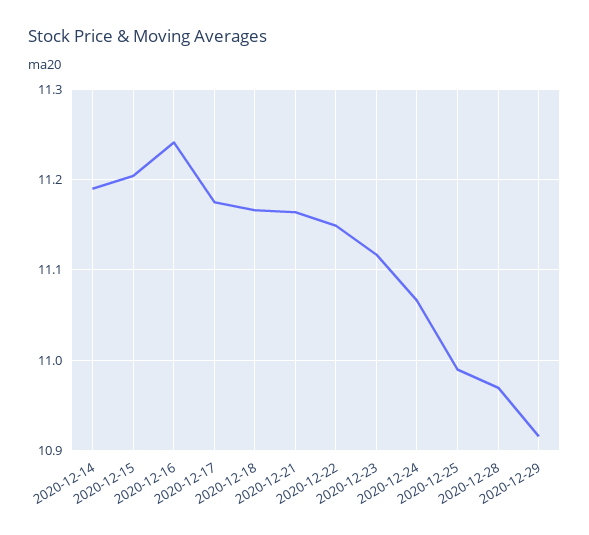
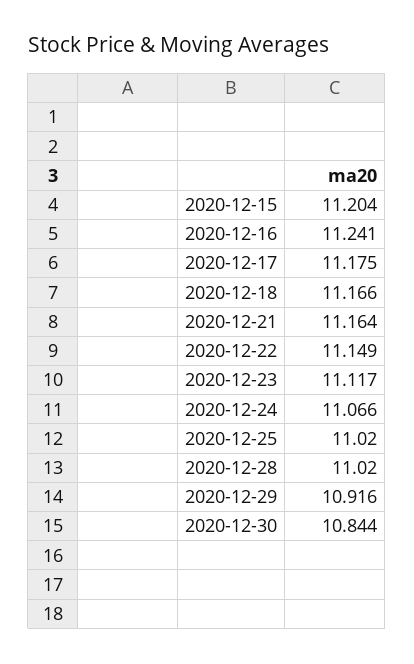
2020-12-14: 11.19 -> none
2020-12-25: 10.99 -> 11.02
2020-12-28: 10.97 -> 11.02
2020-12-30: none -> 10.844

